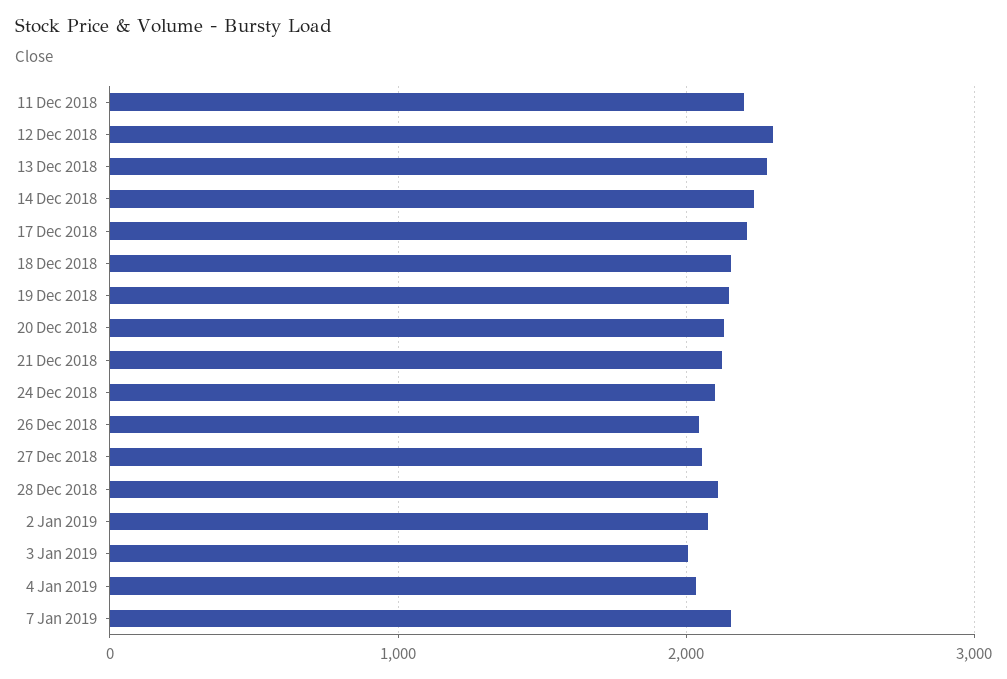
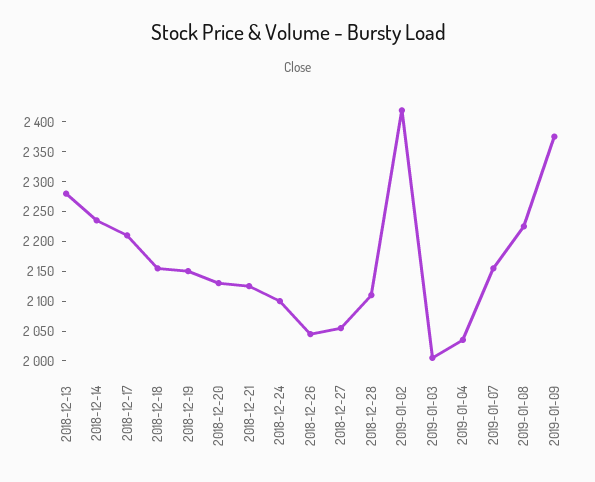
11 Dec 2018: 2200 -> none
12 Dec 2018: 2300 -> none
2 Jan 2019: 2100 -> 2425
2019-01-08: none -> 2225
2019-01-09: none -> 2375

